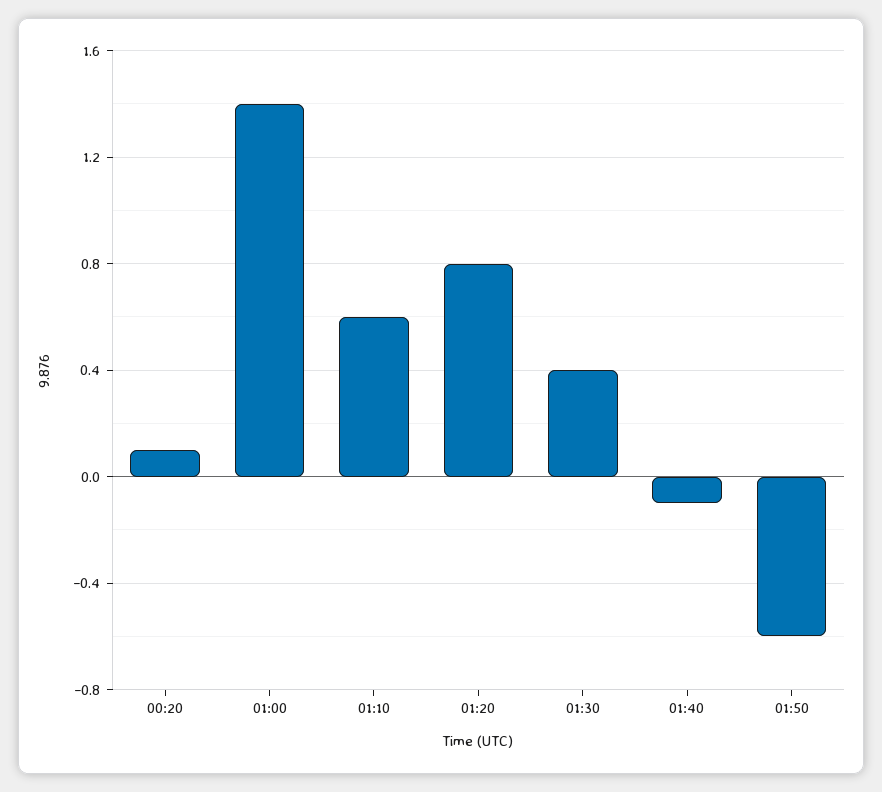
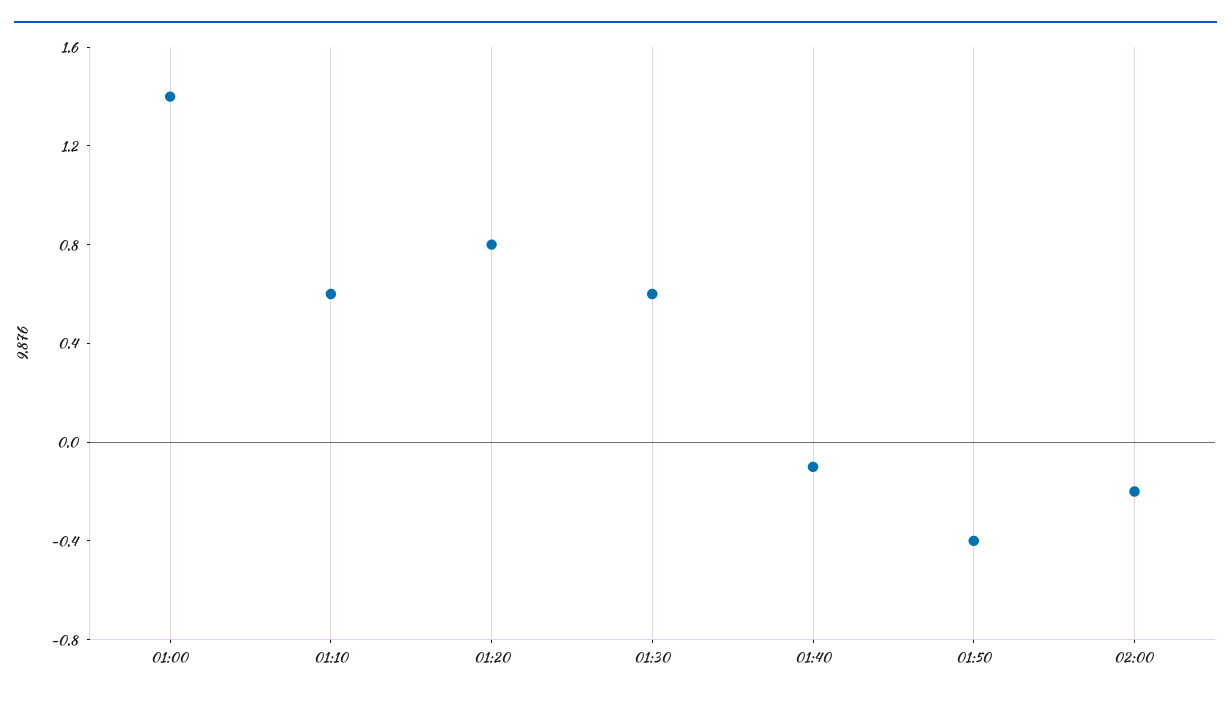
00:20: 0.1 -> none
01:30: 0.4 -> 0.6
01:50: -0.6 -> -0.4
02:00: none -> -0.2

